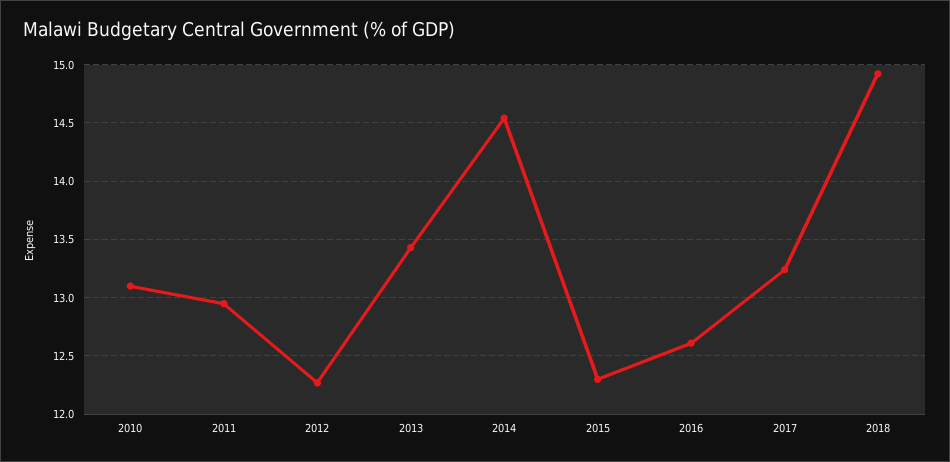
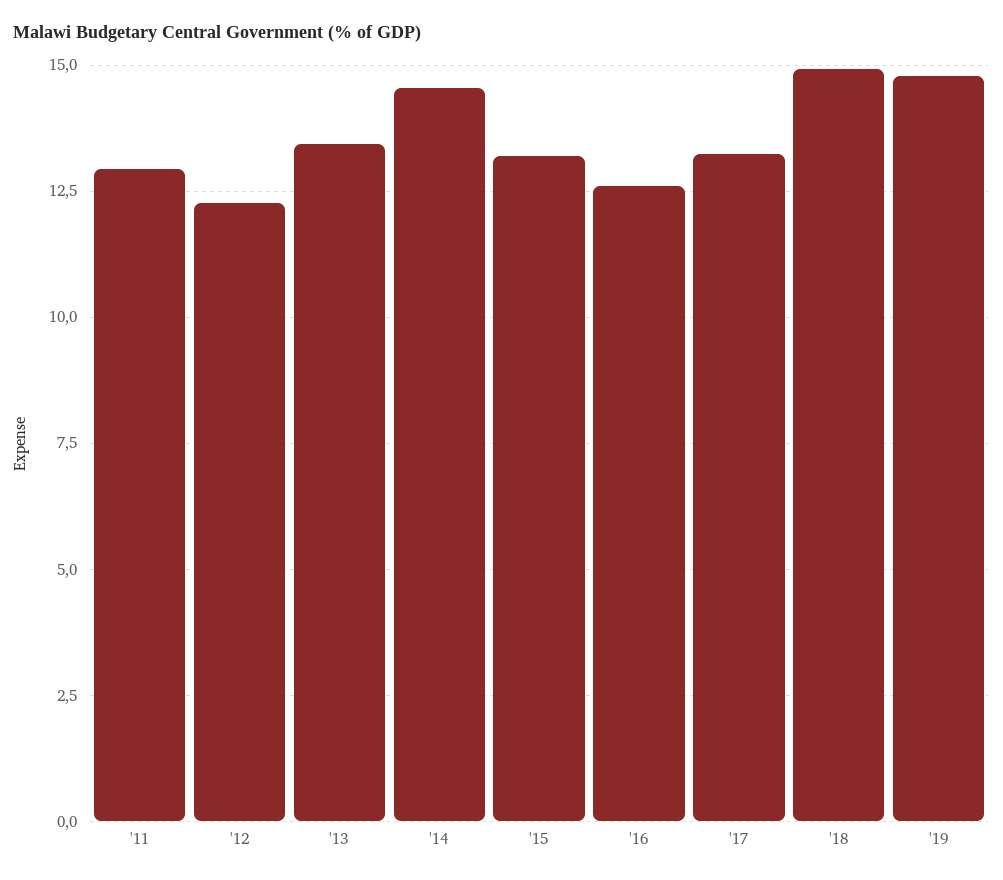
2010: 13.1 -> none
2015: 12.3 -> 13.25
'19: none -> 14.75

